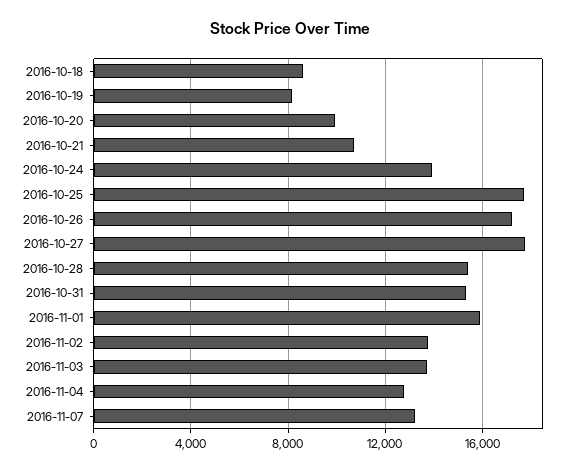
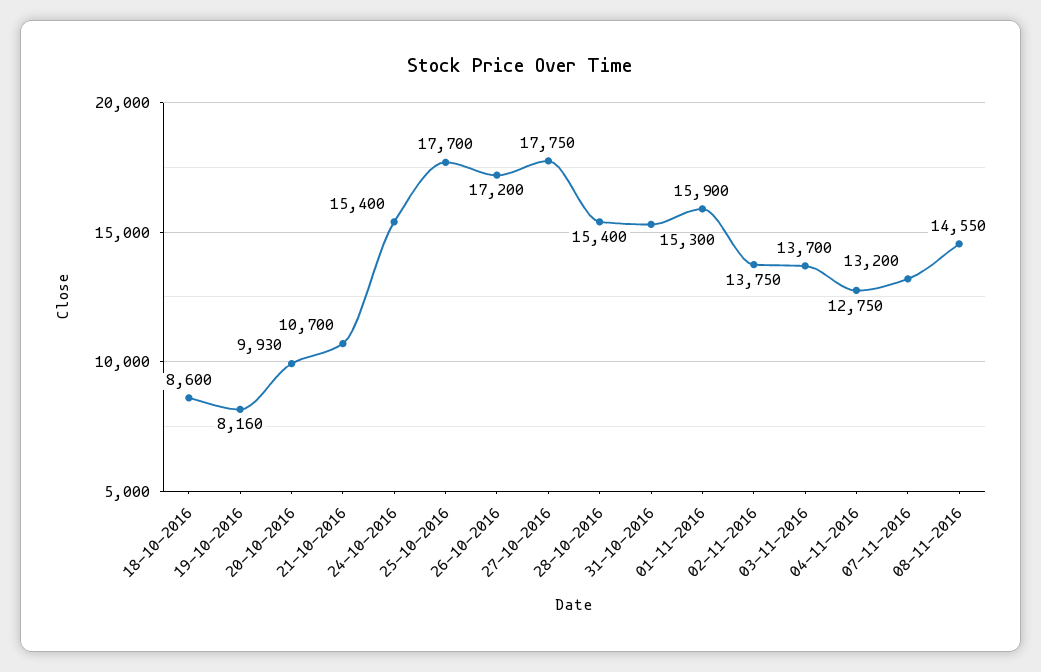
2016-10-24: 14000 -> 15400
08-11-2016: none -> 14550

